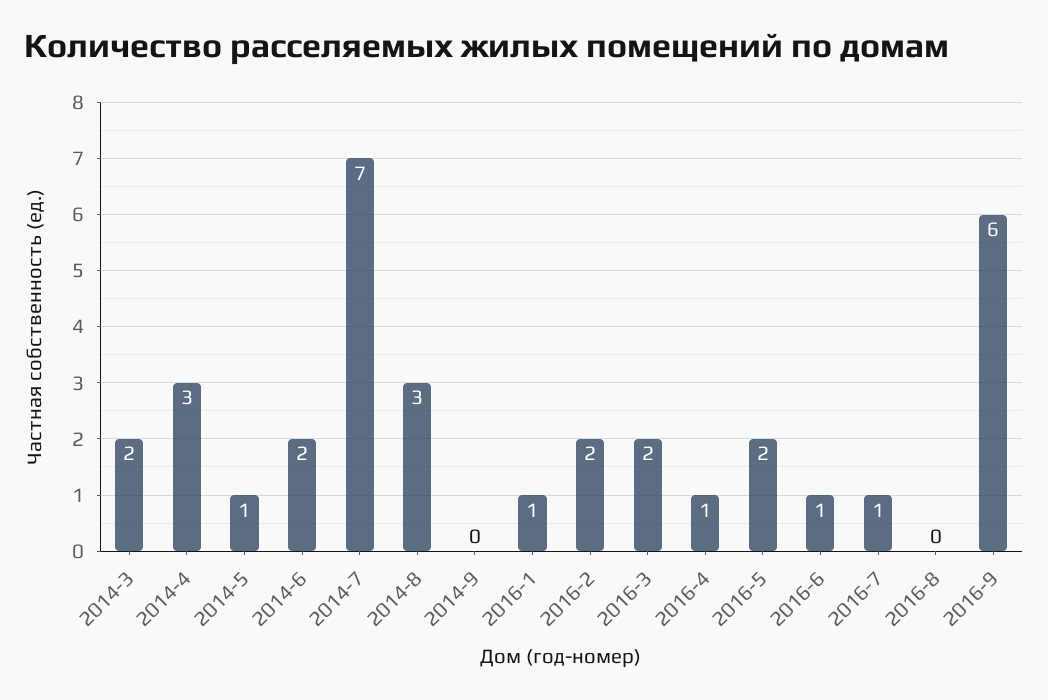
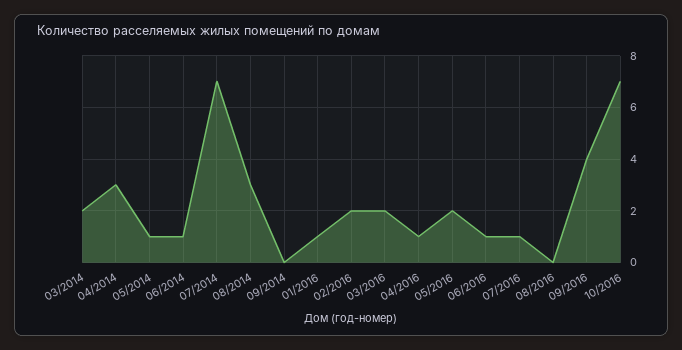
2014-6: 2 -> 1
2016-9: 6 -> 4
10/2016: none -> 7

